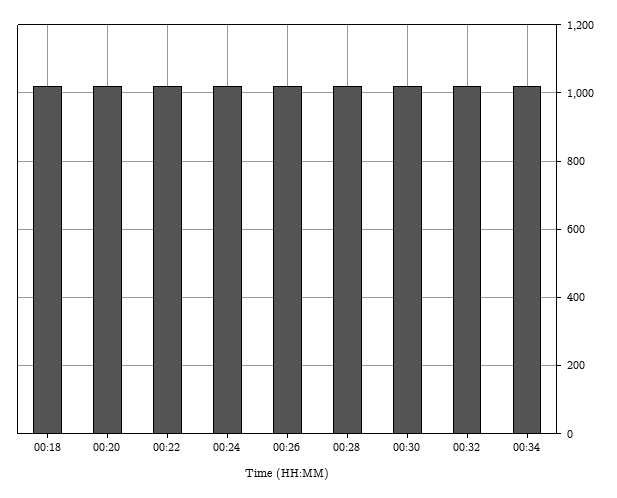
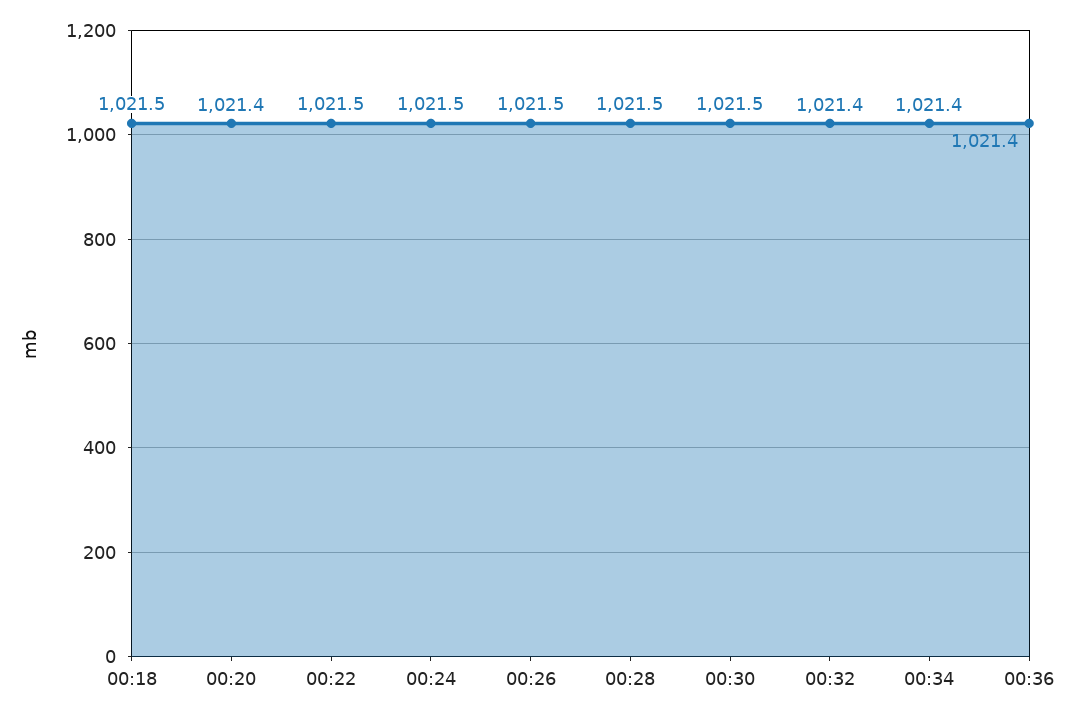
00:36: none -> 1021.4

